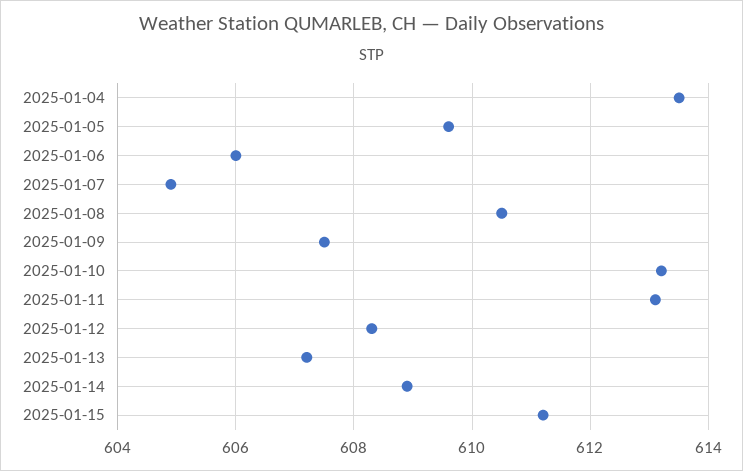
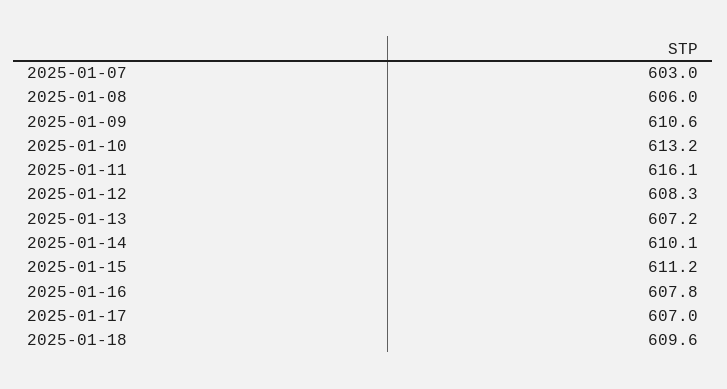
2025-01-04: 613.5 -> none
2025-01-05: 609.5 -> none
2025-01-06: 606 -> none
2025-01-07: 605 -> 603
2025-01-08: 610.5 -> 606
2025-01-09: 607.5 -> 610.6
2025-01-11: 613 -> 616.1
2025-01-14: 609 -> 610.1
2025-01-16: none -> 607.8
2025-01-17: none -> 607
2025-01-18: none -> 609.6

